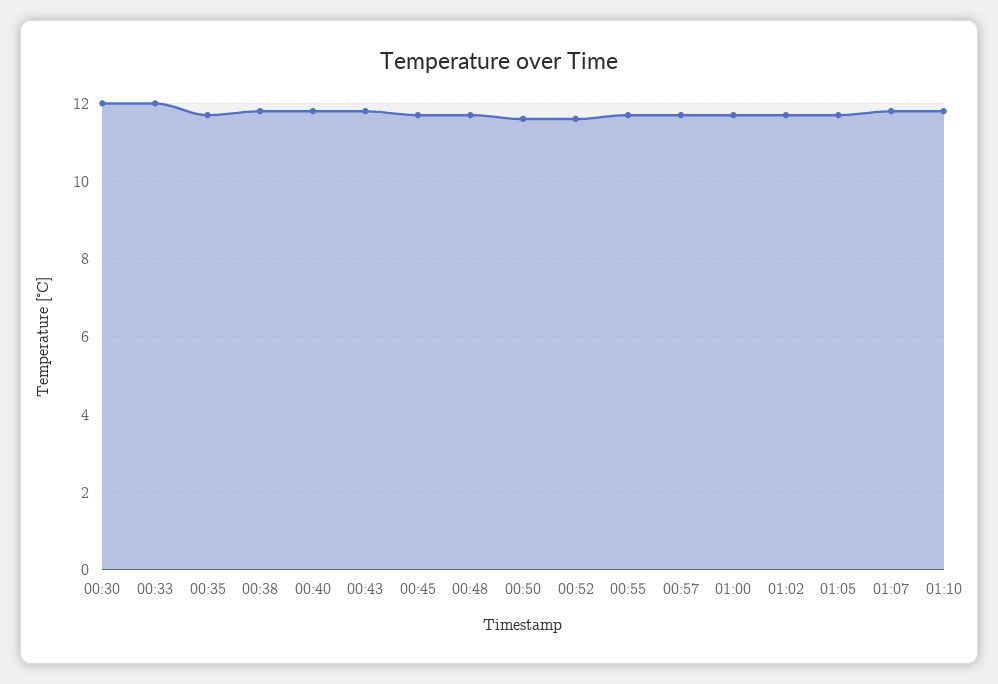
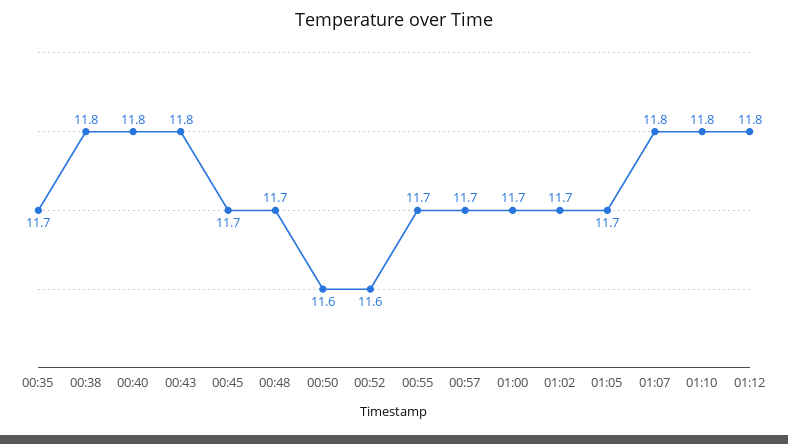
00:30: 12 -> none
00:33: 12 -> none
01:12: none -> 11.8

